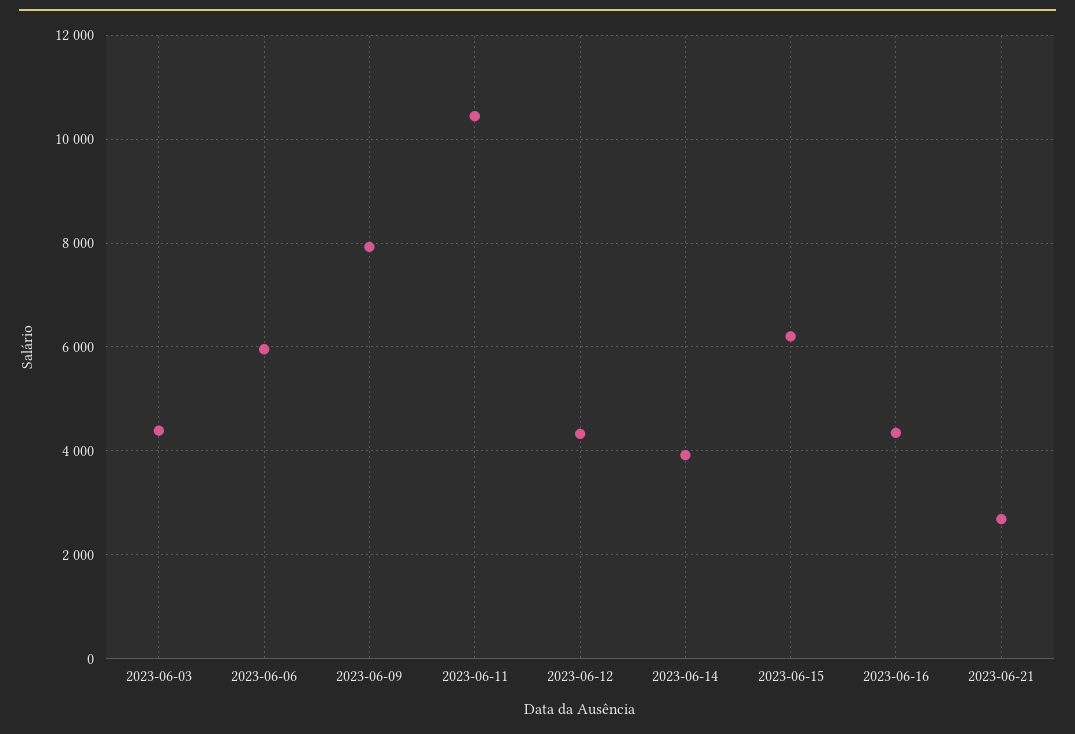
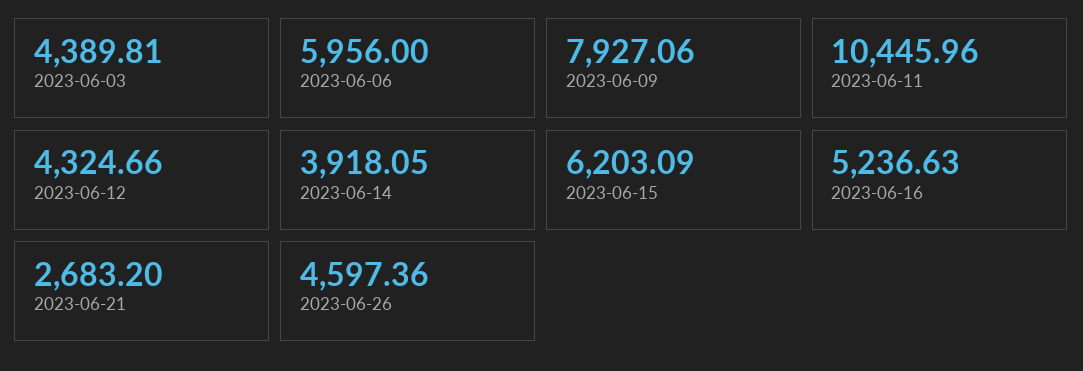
2023-06-16: 4400 -> 5236.63
2023-06-26: none -> 4597.36

